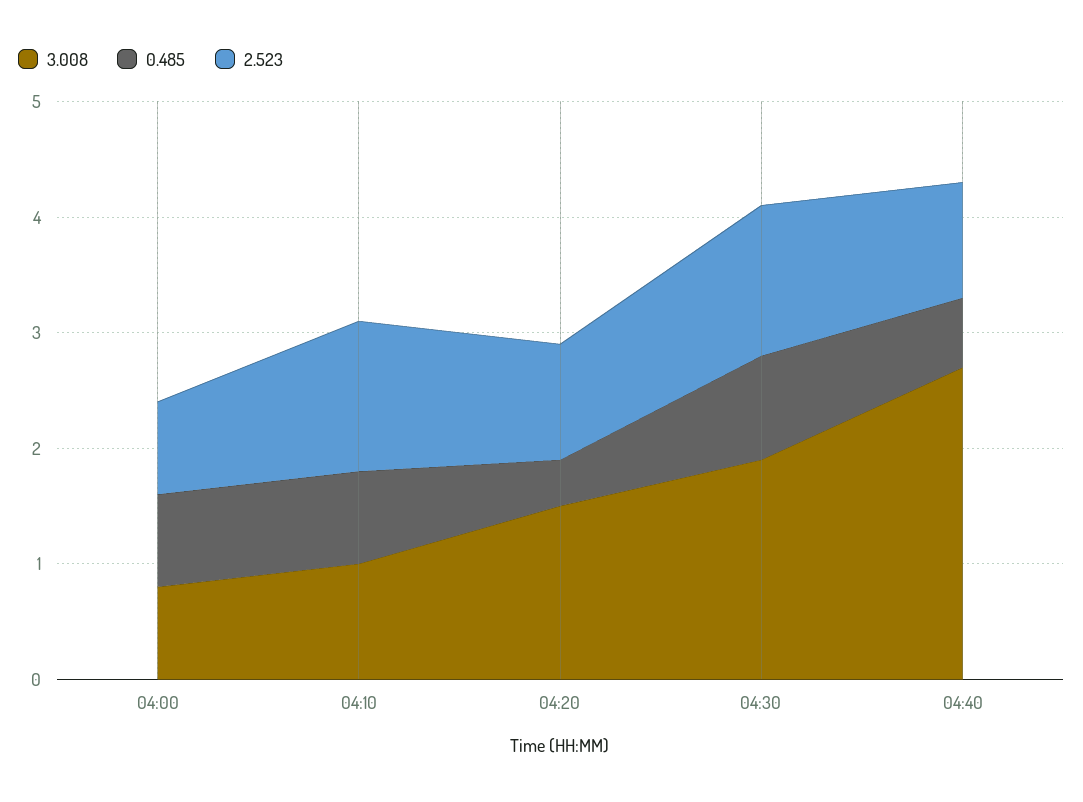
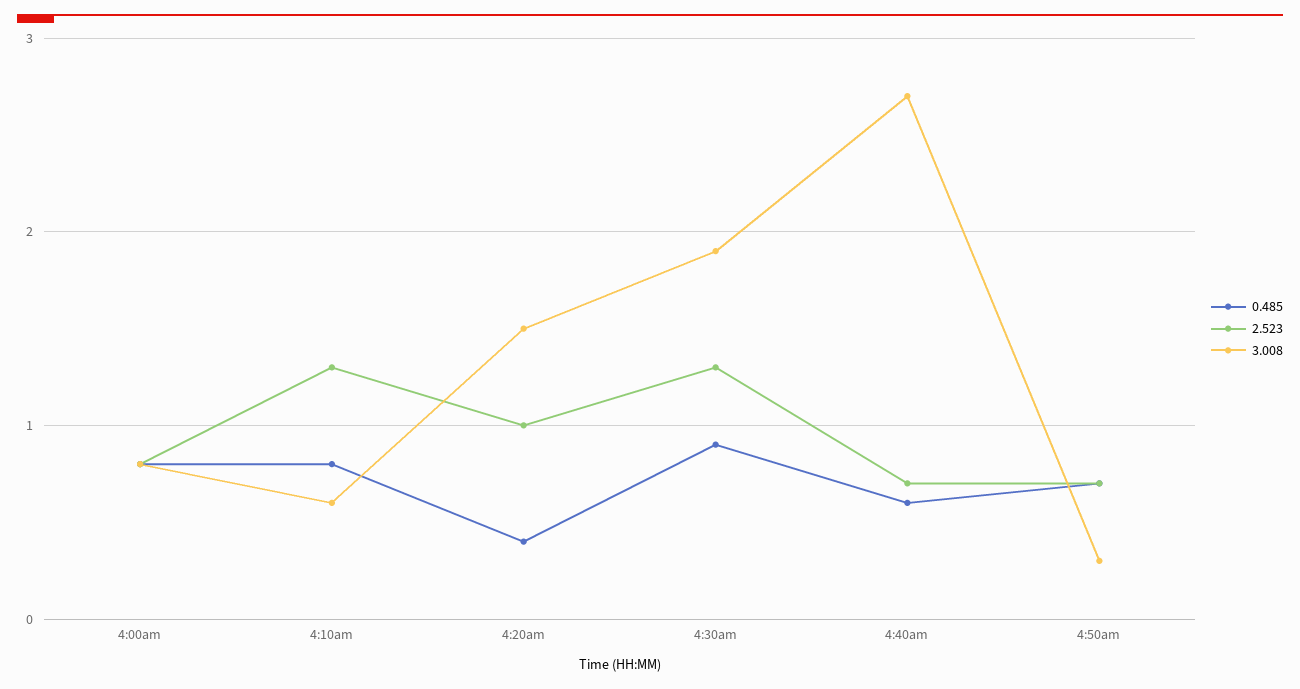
3.008, 04:10: 1 -> 0.6
2.523, 04:40: 1 -> 0.7
0.485, 4:50am: none -> 0.7
2.523, 4:50am: none -> 0.7
3.008, 4:50am: none -> 0.3

